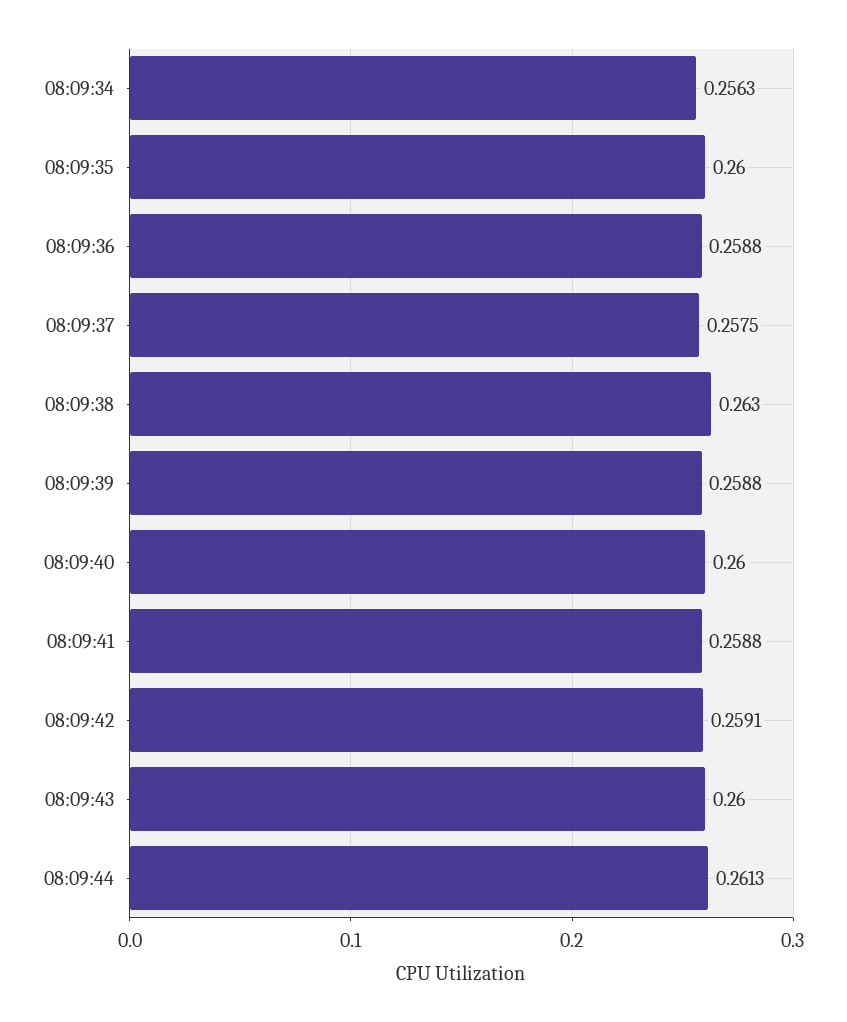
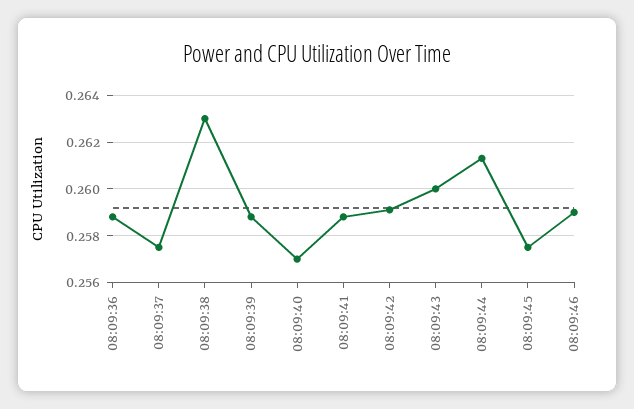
08:09:34: 0.2563 -> none
08:09:35: 0.26 -> none
08:09:40: 0.26 -> 0.257
08:09:45: none -> 0.2575
08:09:46: none -> 0.259

